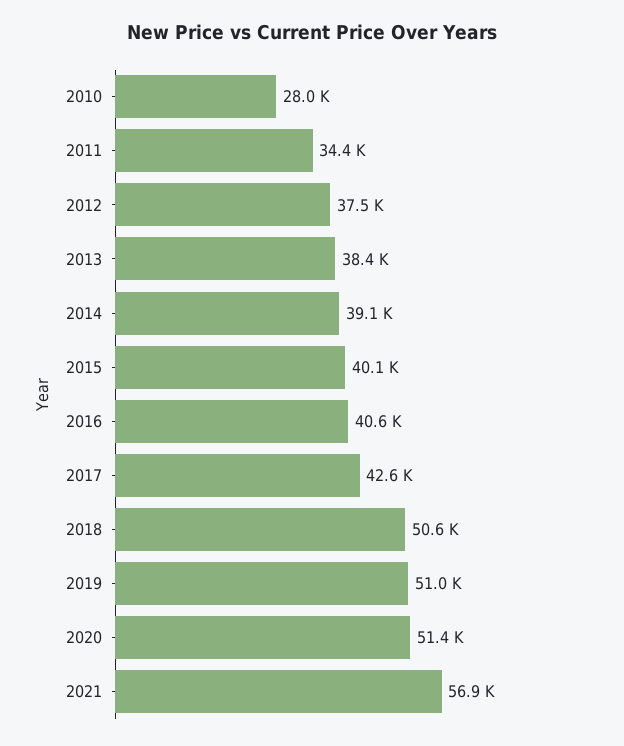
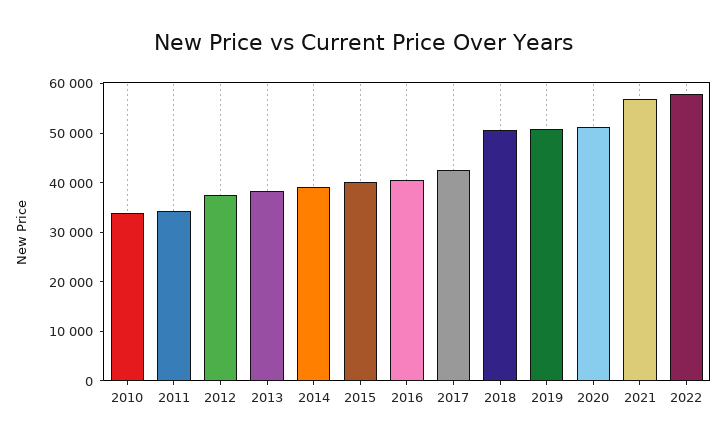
2010: 28000 -> 34000
2022: none -> 58000

